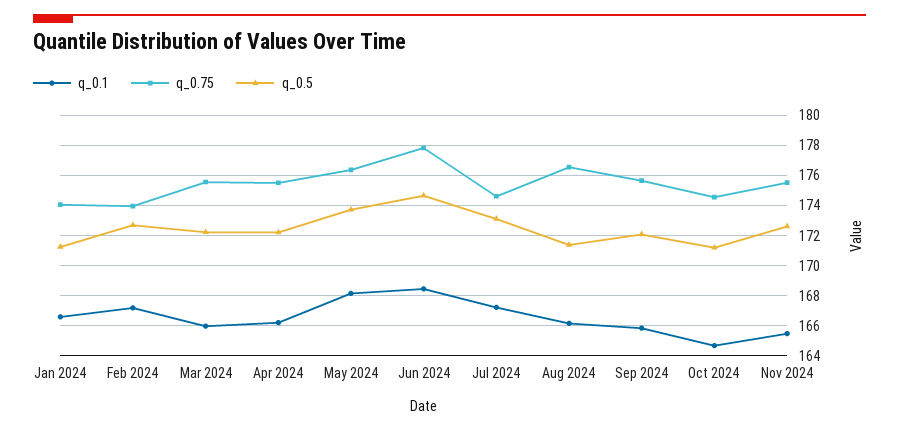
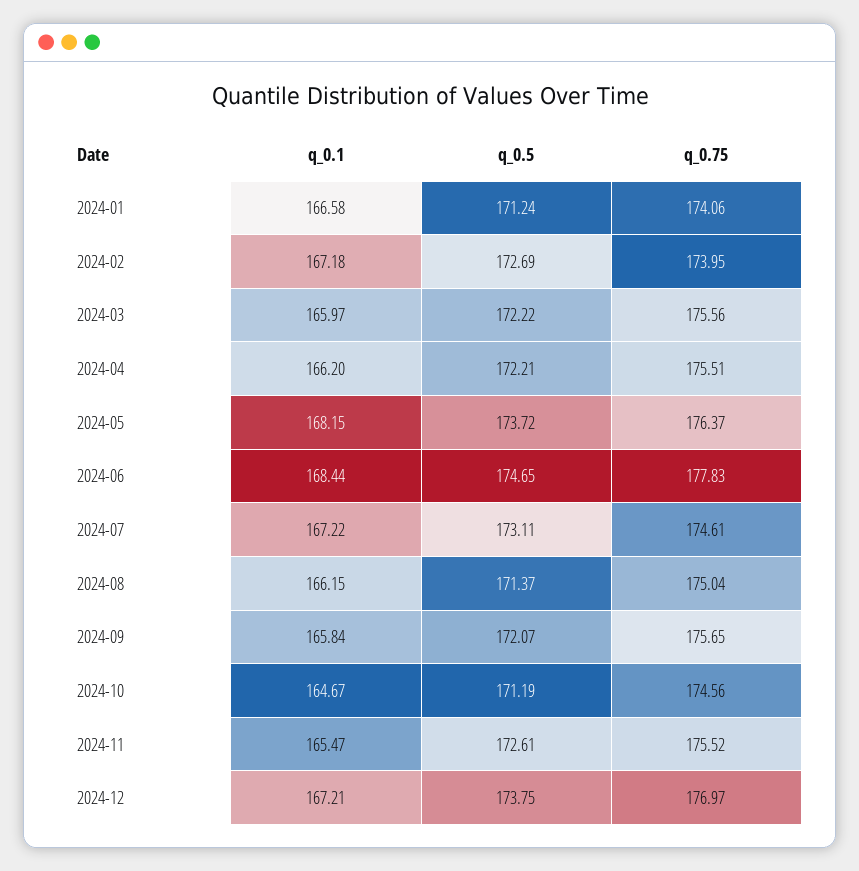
q_0.75, Aug 2024: 176.5 -> 175.04
q_0.1, 2024-12: none -> 167.21
q_0.5, 2024-12: none -> 173.75
q_0.75, 2024-12: none -> 176.97

